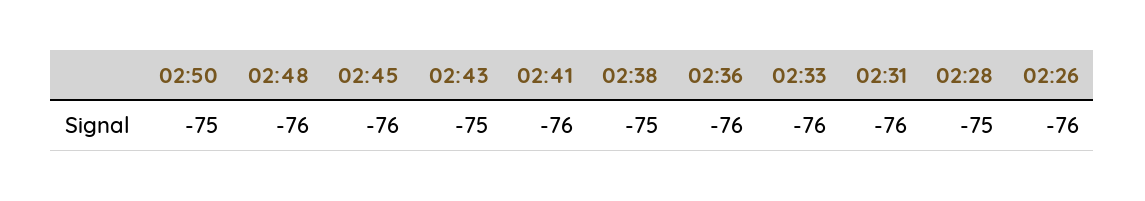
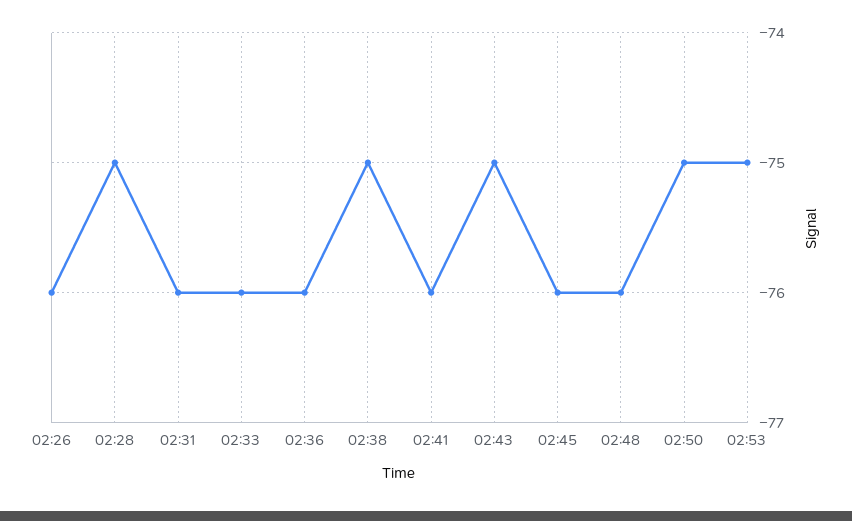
02:53: none -> -75

